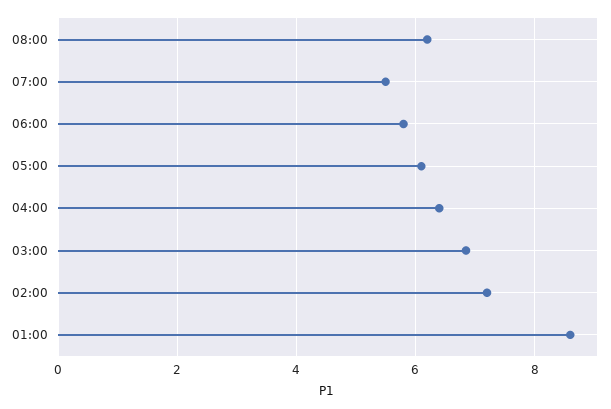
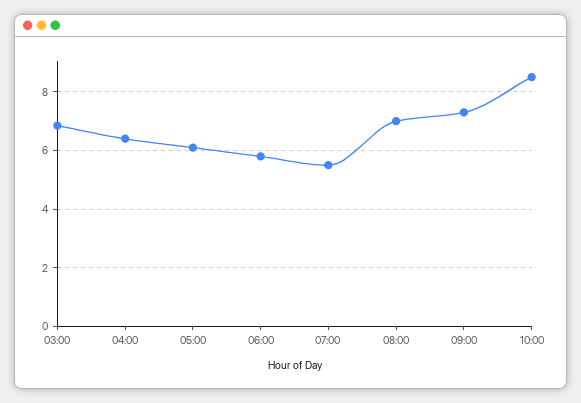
08:00: 6.2 -> 7
02:00: 7.2 -> none
01:00: 8.6 -> none
09:00: none -> 7.25
10:00: none -> 8.5

